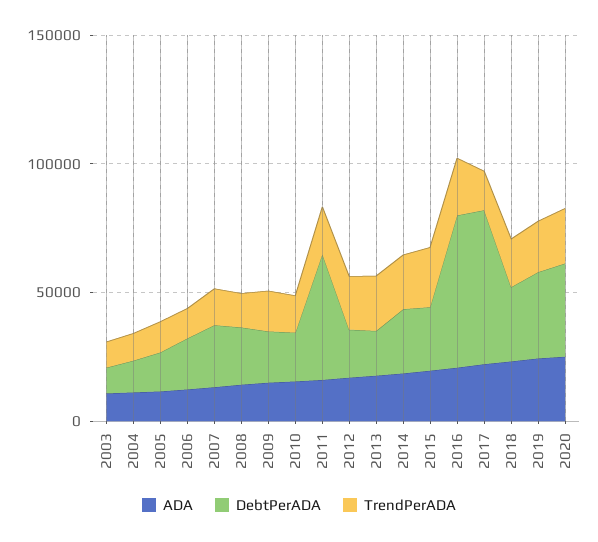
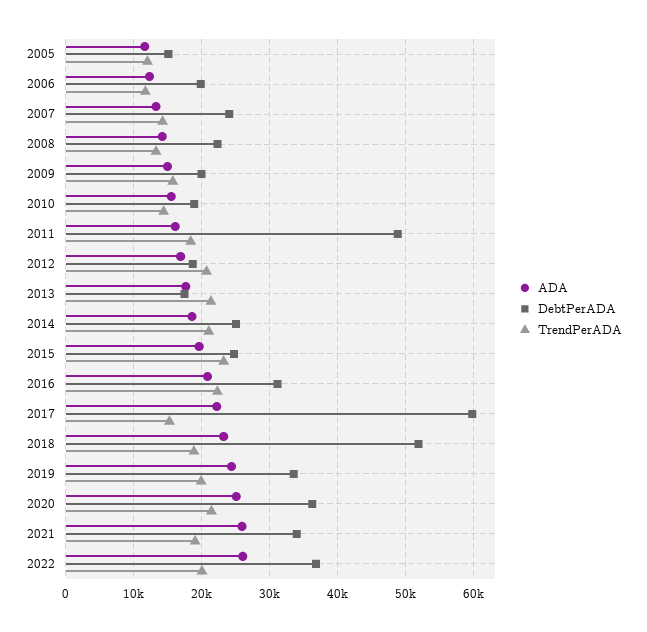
ADA, 2003: 10000 -> none
DebtPerADA, 2003: 10000 -> none
TrendPerADA, 2003: 10000 -> none
ADA, 2004: 10000 -> none
DebtPerADA, 2004: 10000 -> none
TrendPerADA, 2004: 10000 -> none
DebtPerADA, 2016: 60000 -> 31000
DebtPerADA, 2018: 30000 -> 52000
ADA, 2021: none -> 26000
DebtPerADA, 2021: none -> 34000
TrendPerADA, 2021: none -> 19000
ADA, 2022: none -> 26000
DebtPerADA, 2022: none -> 37000
TrendPerADA, 2022: none -> 20000

